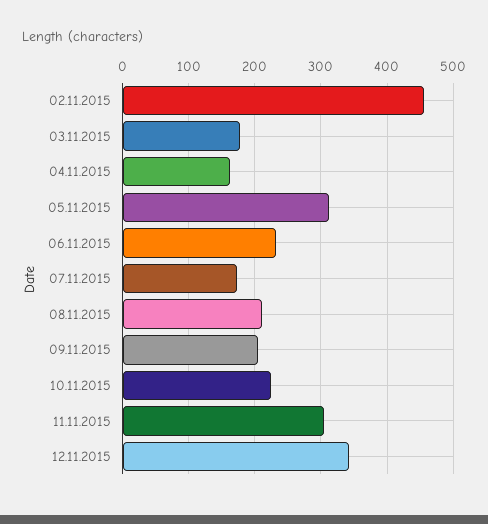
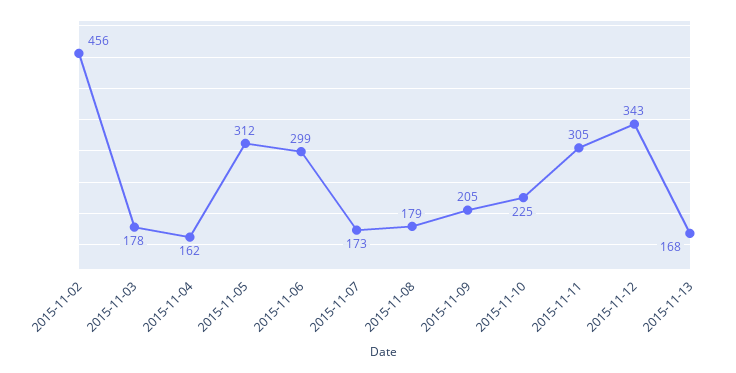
06.11.2015: 230 -> 299
08.11.2015: 210 -> 179
2015-11-13: none -> 168

